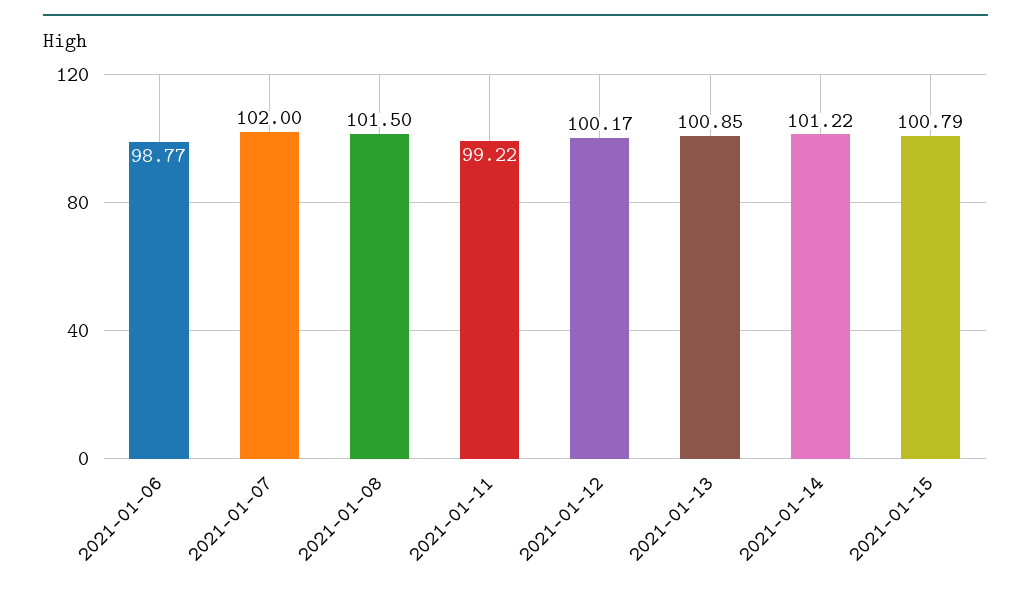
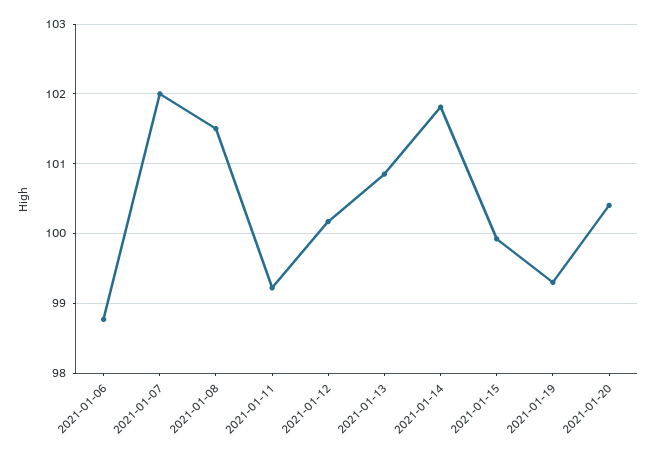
2021-01-14: 101.22 -> 101.8
2021-01-15: 100.79 -> 99.9
2021-01-19: none -> 99.3
2021-01-20: none -> 100.4

